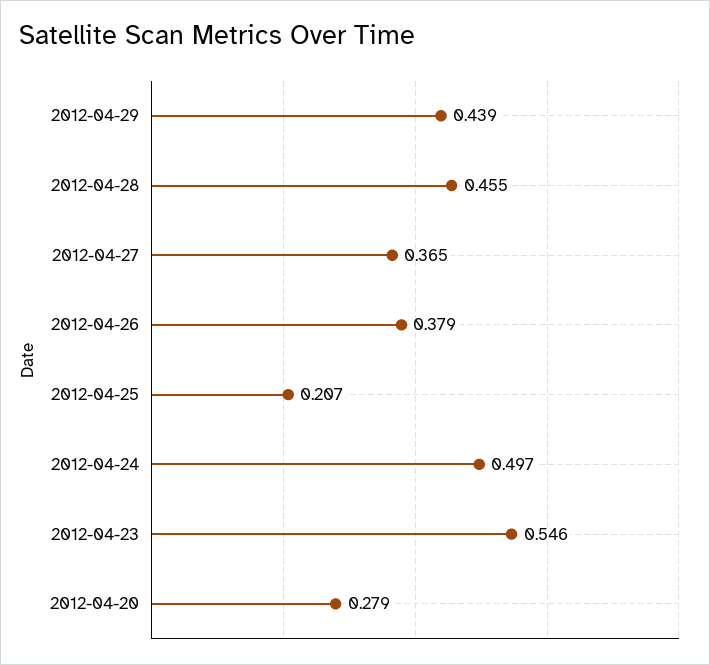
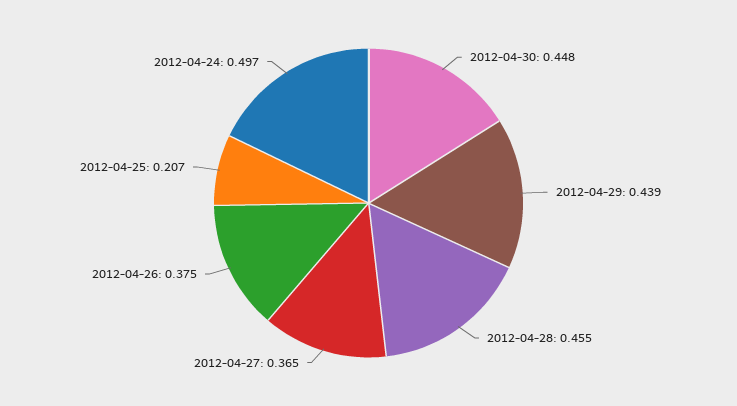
2012-04-26: 0.379 -> 0.375
2012-04-23: 0.546 -> none
2012-04-20: 0.279 -> none
2012-04-30: none -> 0.448

